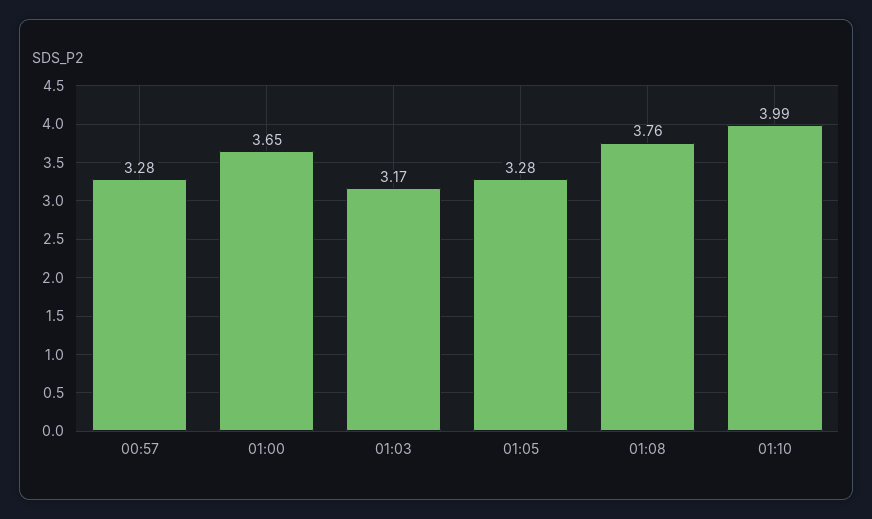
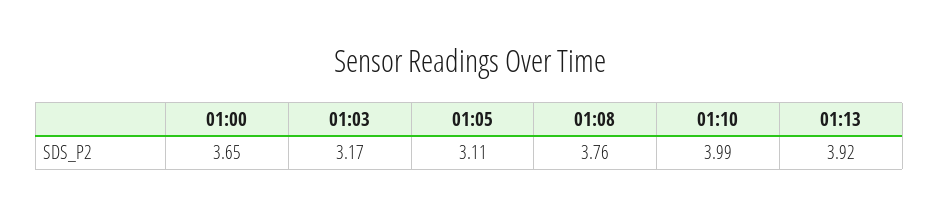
00:57: 3.28 -> none
01:05: 3.28 -> 3.11
01:13: none -> 3.92

